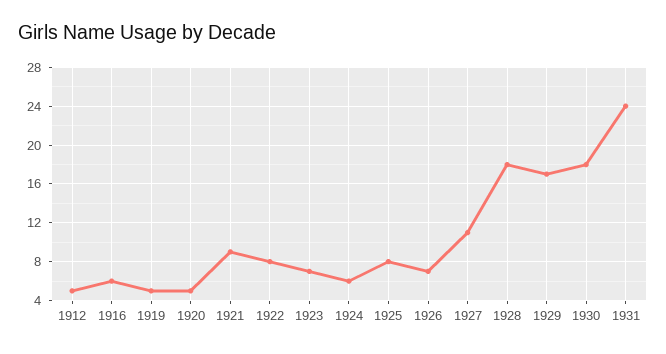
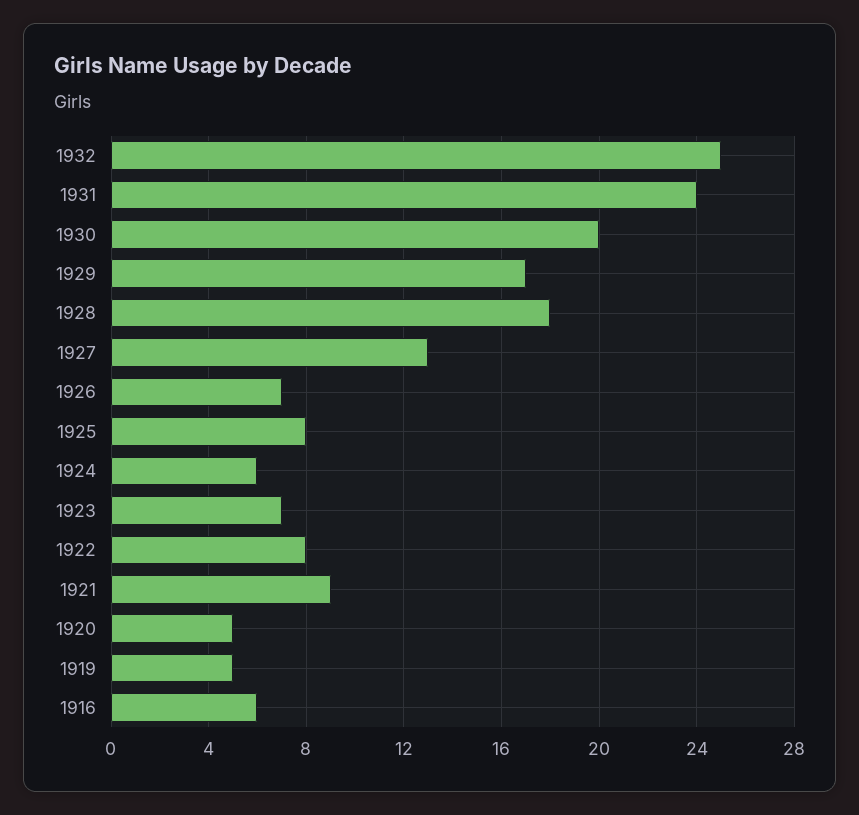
1912: 5 -> none
1927: 11 -> 13
1930: 18 -> 20
1932: none -> 25

